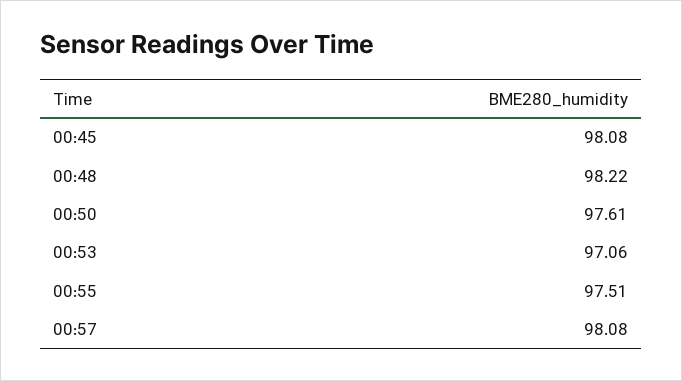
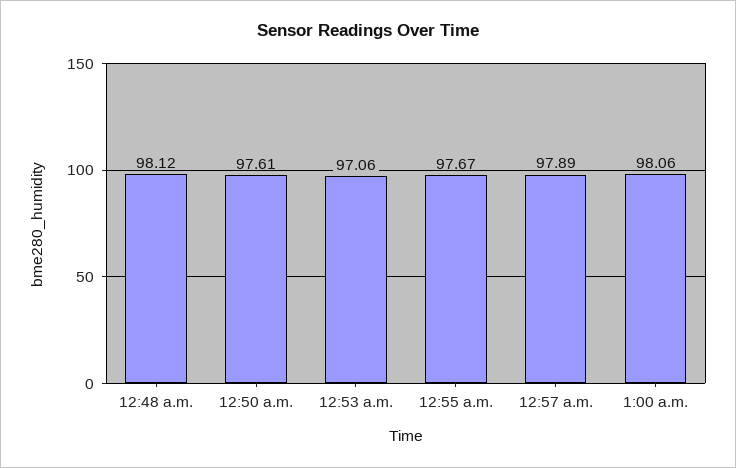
00:45: 98.08 -> none
00:48: 98.22 -> 98.12
00:55: 97.51 -> 97.67
00:57: 98.08 -> 97.89
1:00 a.m.: none -> 98.06

